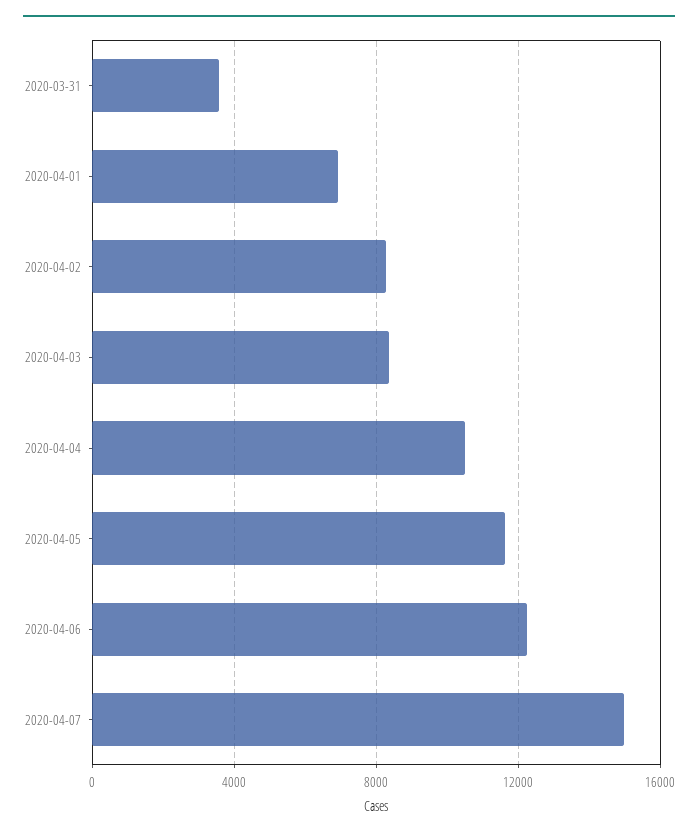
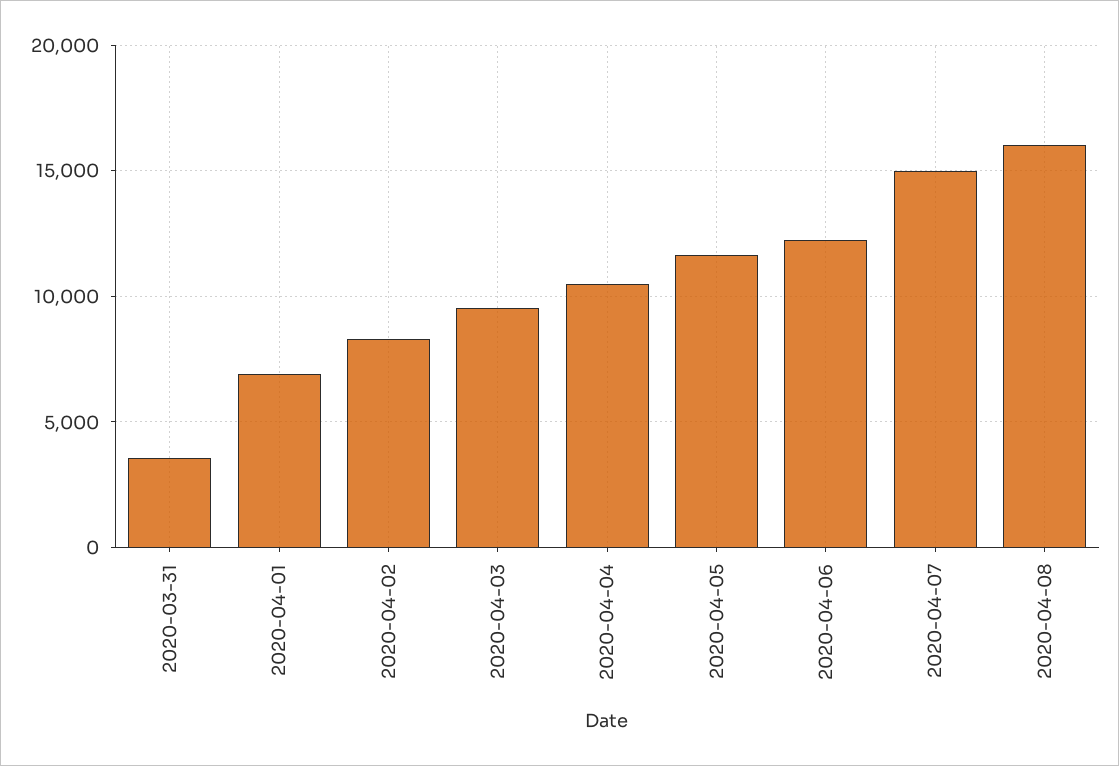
2020-04-03: 8500 -> 9500
2020-04-08: none -> 16000

